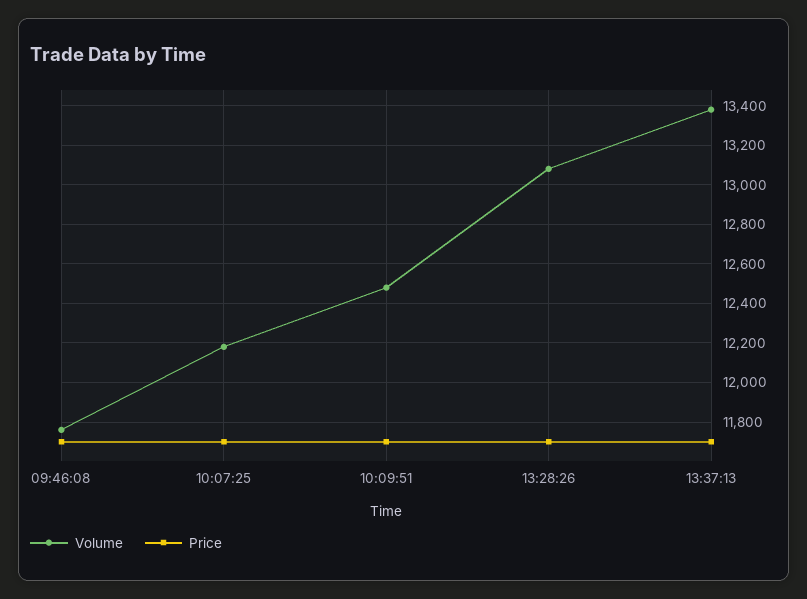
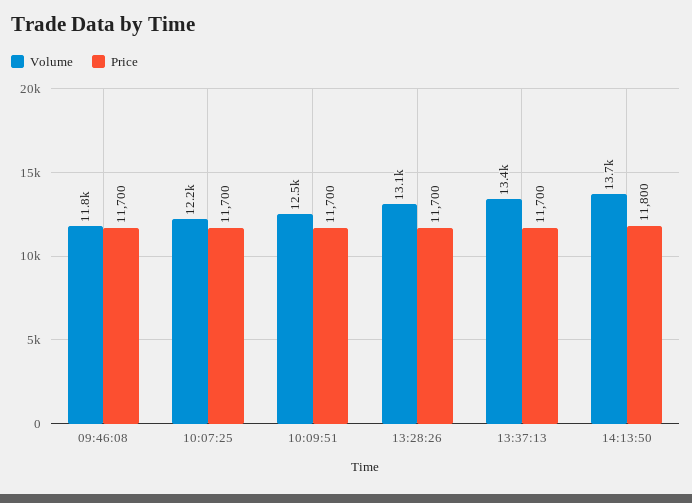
Volume, 14:13:50: none -> 13700
Price, 14:13:50: none -> 11800

